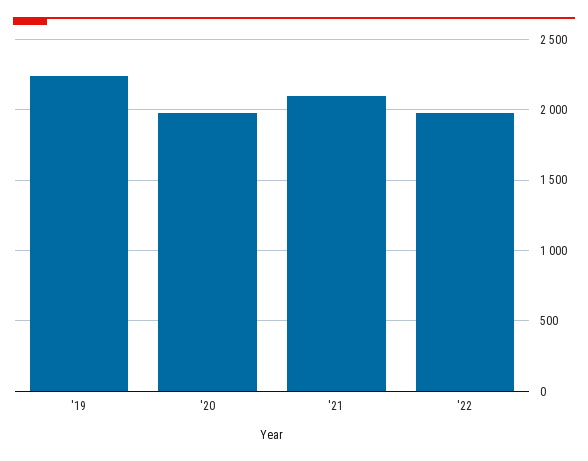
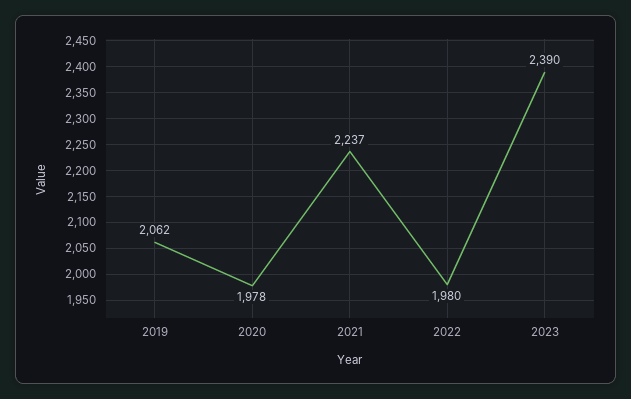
'19: 2250 -> 2062
'21: 2100 -> 2237
2023: none -> 2390

